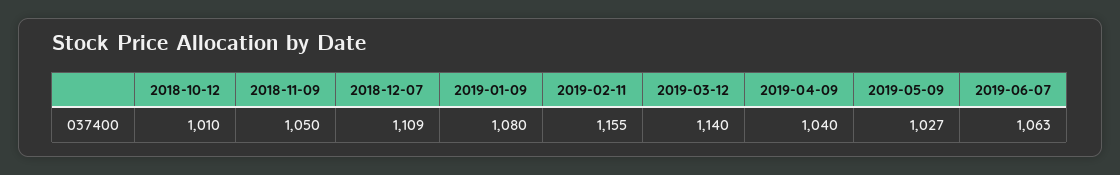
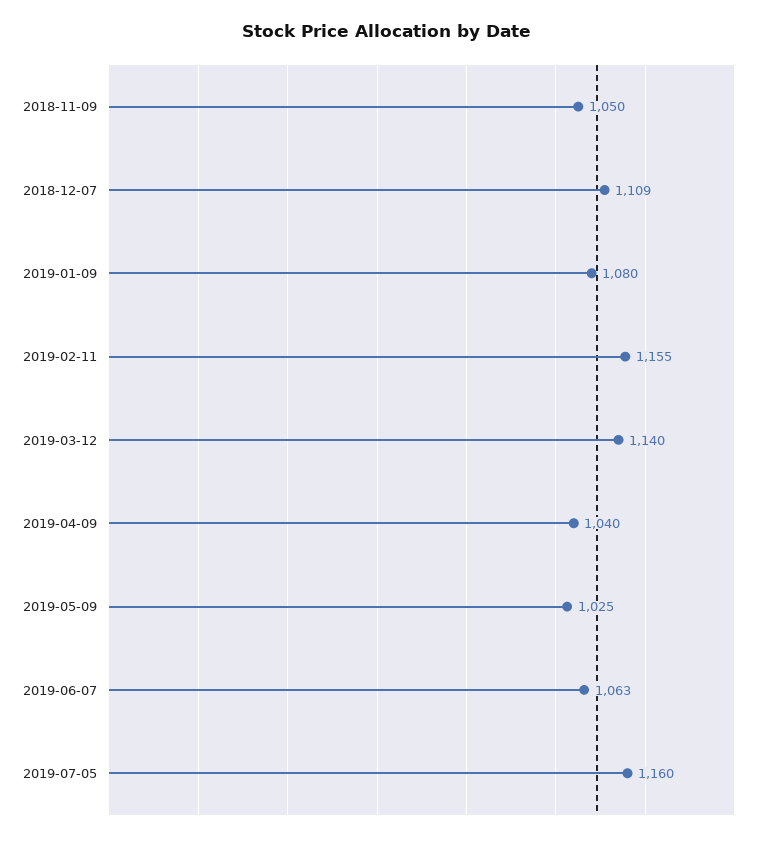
2018-10-12: 1010 -> none
2019-05-09: 1027 -> 1025
2019-07-05: none -> 1160

